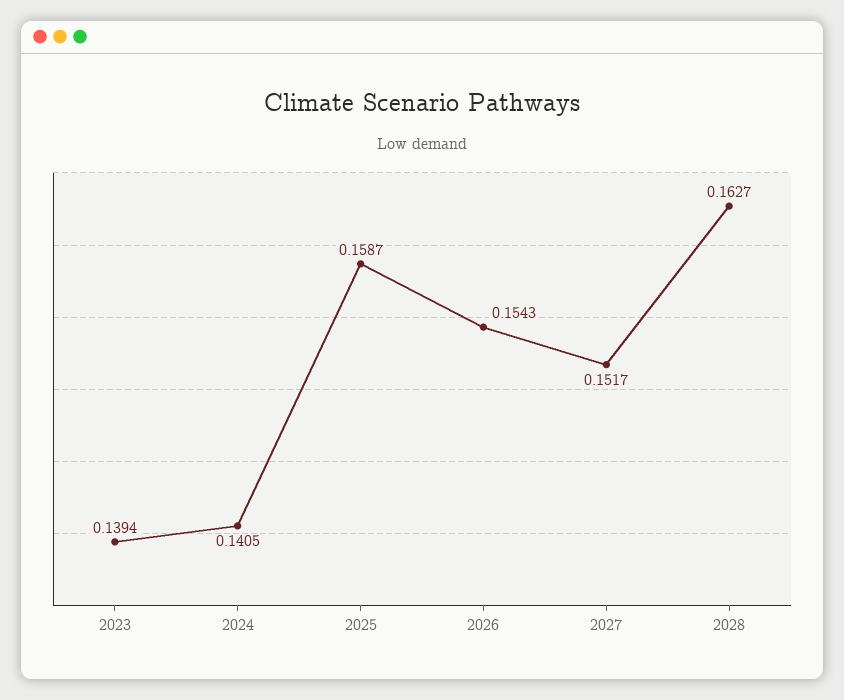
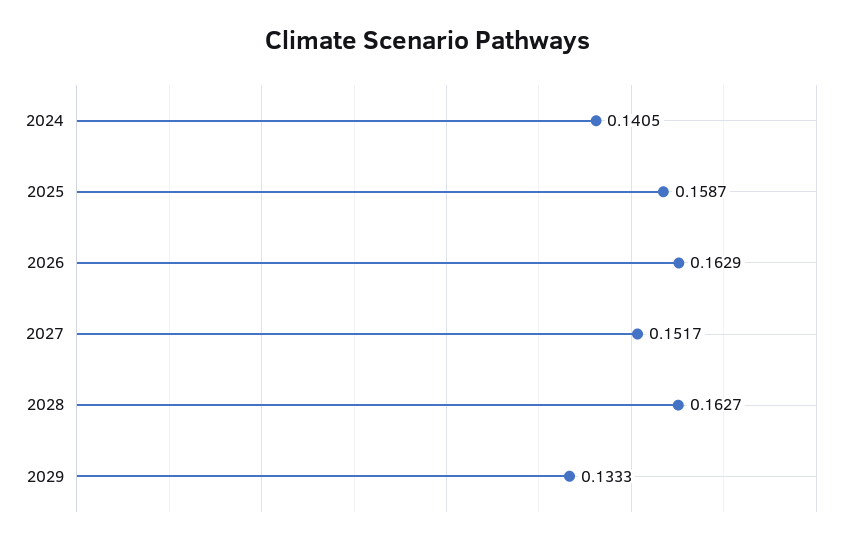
2023: 0.1394 -> none
2026: 0.1543 -> 0.1629
2029: none -> 0.1333

